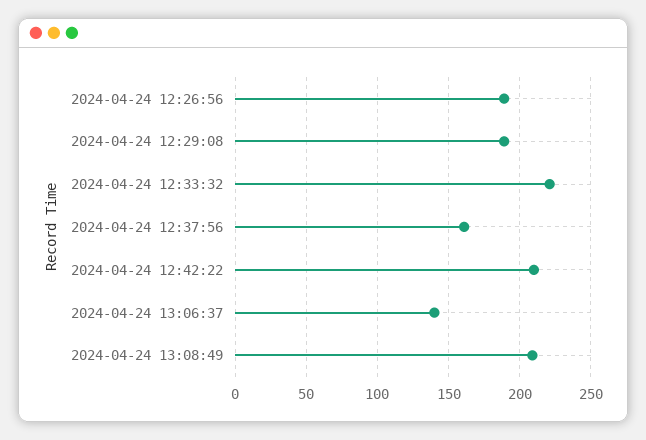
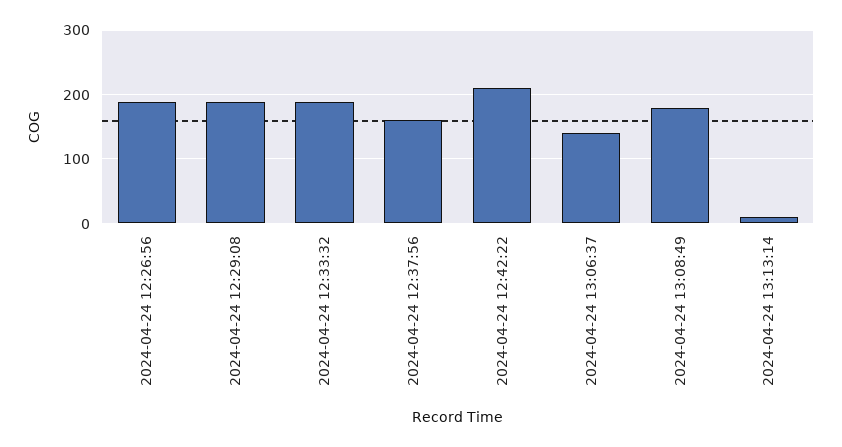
2024-04-24 12:33:32: 220 -> 190
2024-04-24 13:08:49: 210 -> 180
2024-04-24 13:13:14: none -> 10

